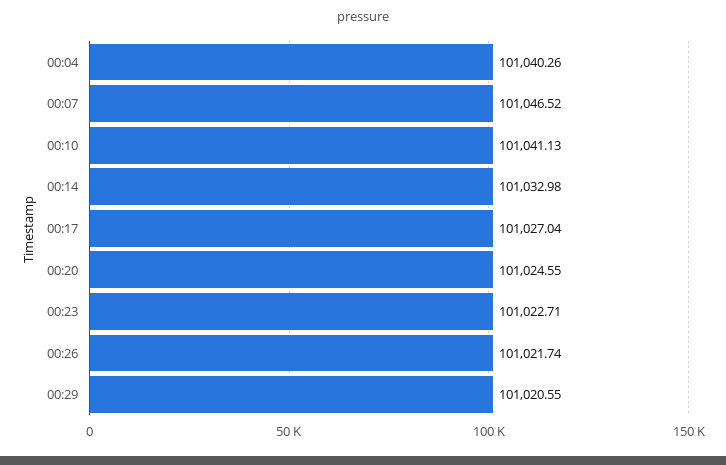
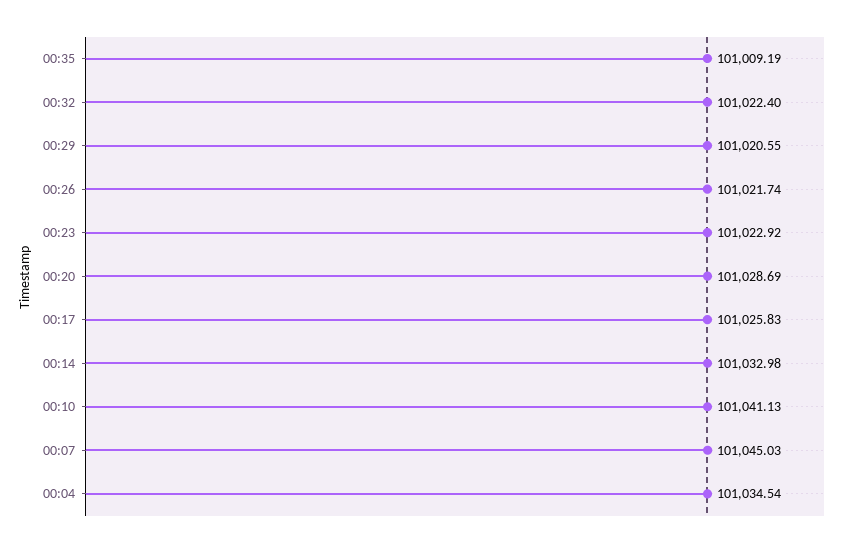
00:04: 101040.26 -> 101034.54
00:07: 101046.52 -> 101045.03
00:17: 101027.04 -> 101025.83
00:20: 101024.55 -> 101028.69
00:23: 101022.71 -> 101022.92
00:35: none -> 101009.19
00:32: none -> 101022.4

